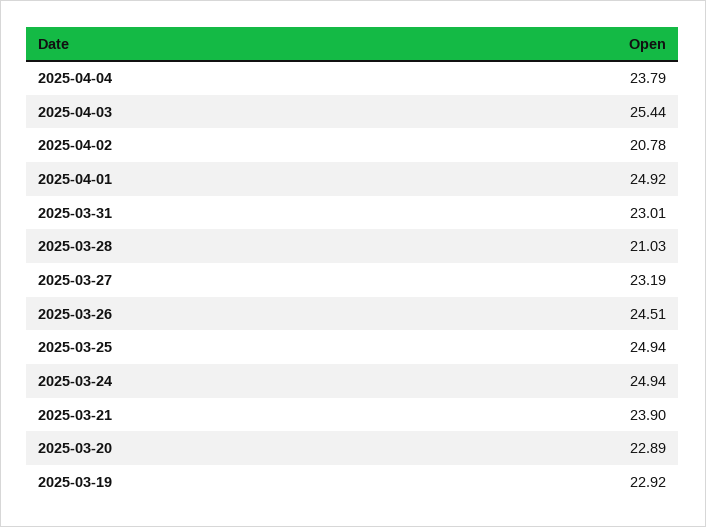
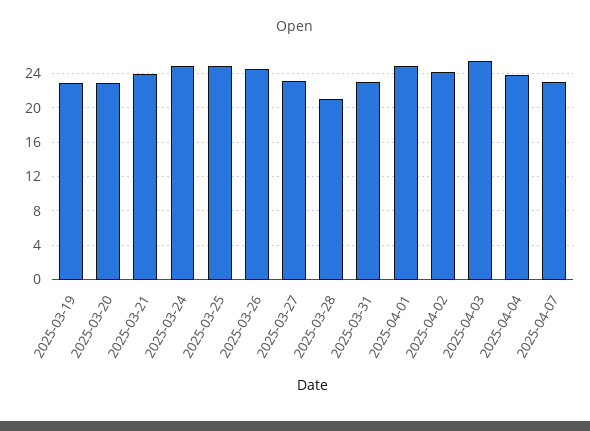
2025-04-02: 20.78 -> 24
2025-04-07: none -> 23

